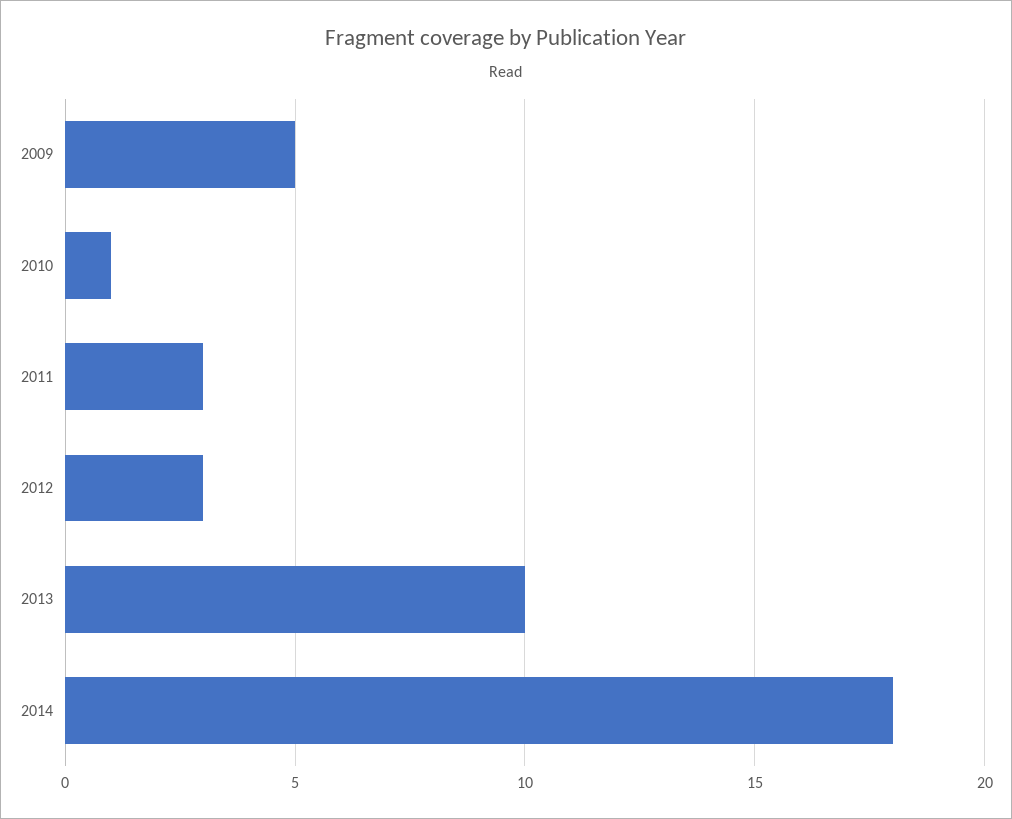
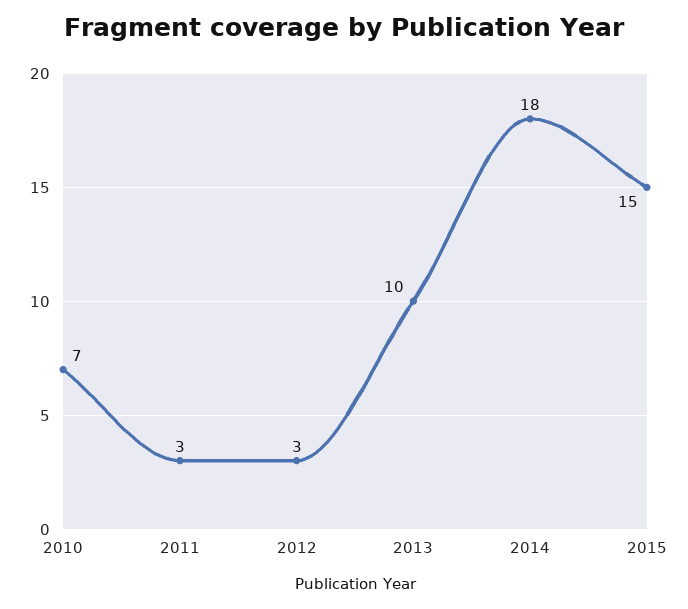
2009: 5 -> none
2010: 1 -> 7
2015: none -> 15

